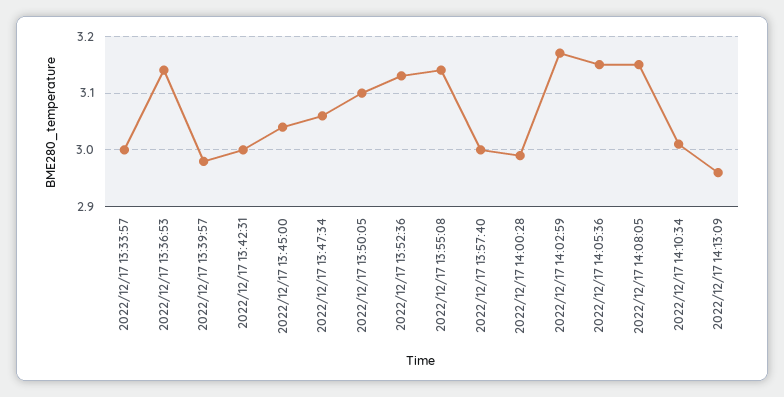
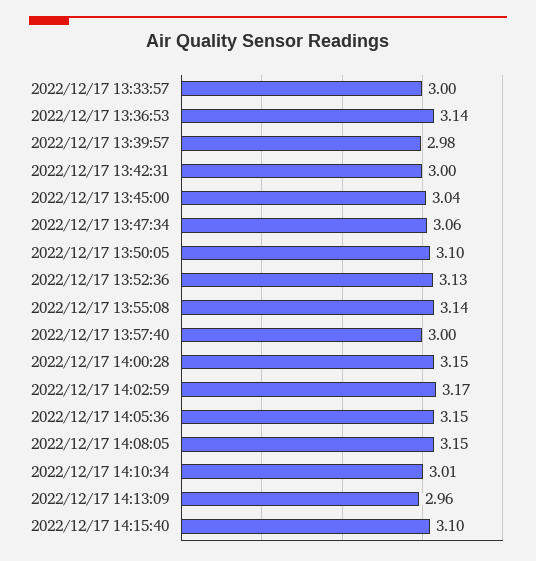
2022/12/17 14:00:28: 3 -> 3.15
2022/12/17 14:15:40: none -> 3.1

